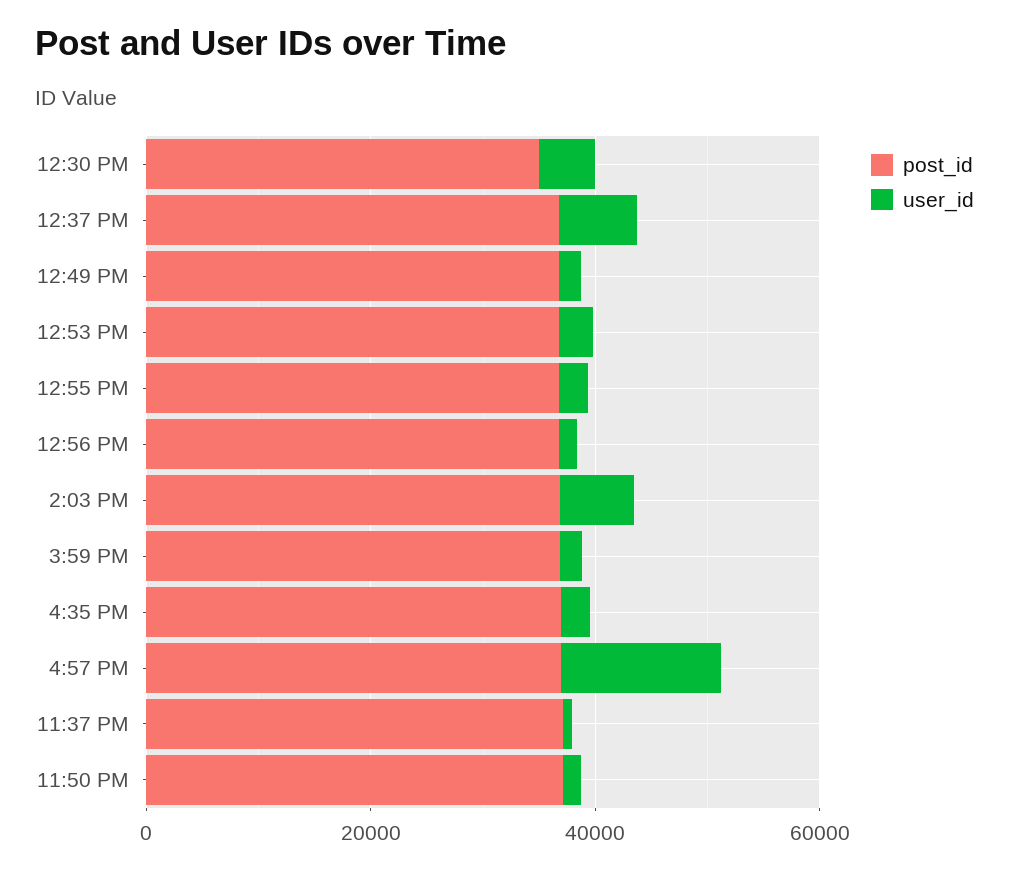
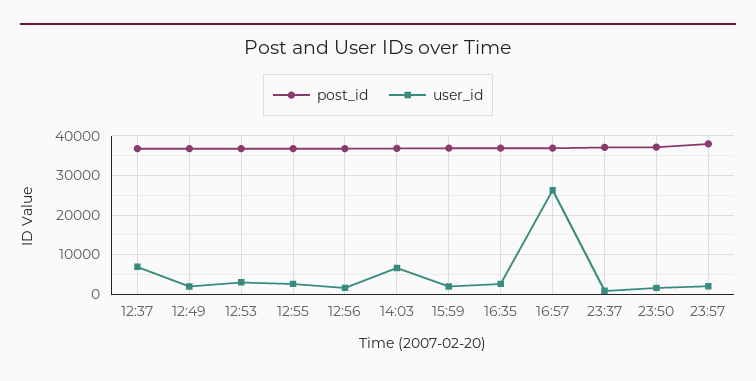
post_id, 12:30 PM: 35000 -> none
user_id, 12:30 PM: 5000 -> none
user_id, 4:57 PM: 15000 -> 26000
post_id, 23:57: none -> 38000
user_id, 23:57: none -> 2000

